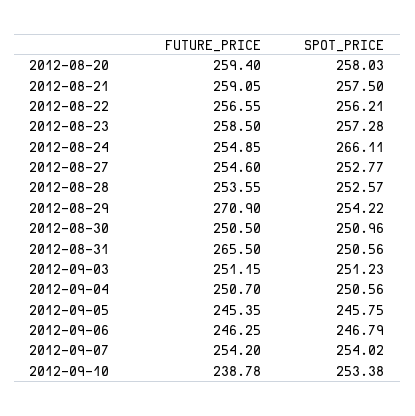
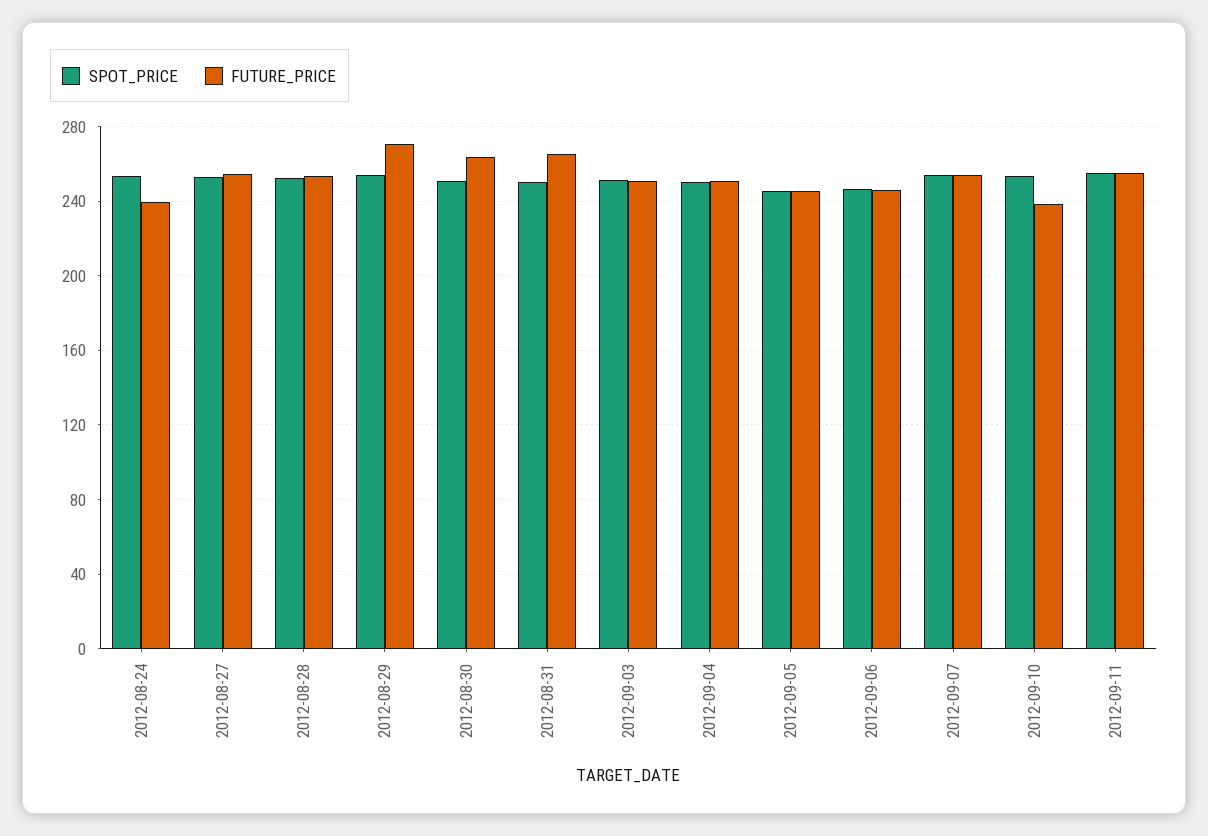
FUTURE_PRICE, 2012-08-20: 259.4 -> none
SPOT_PRICE, 2012-08-20: 258.03 -> none
FUTURE_PRICE, 2012-08-21: 259.05 -> none
SPOT_PRICE, 2012-08-21: 257.5 -> none
FUTURE_PRICE, 2012-08-22: 256.55 -> none
SPOT_PRICE, 2012-08-22: 256.21 -> none
FUTURE_PRICE, 2012-08-23: 258.5 -> none
SPOT_PRICE, 2012-08-23: 257.28 -> none
FUTURE_PRICE, 2012-08-24: 254.85 -> 240
SPOT_PRICE, 2012-08-24: 266.11 -> 255
FUTURE_PRICE, 2012-08-30: 250.5 -> 265
SPOT_PRICE, 2012-09-11: none -> 255
FUTURE_PRICE, 2012-09-11: none -> 255

